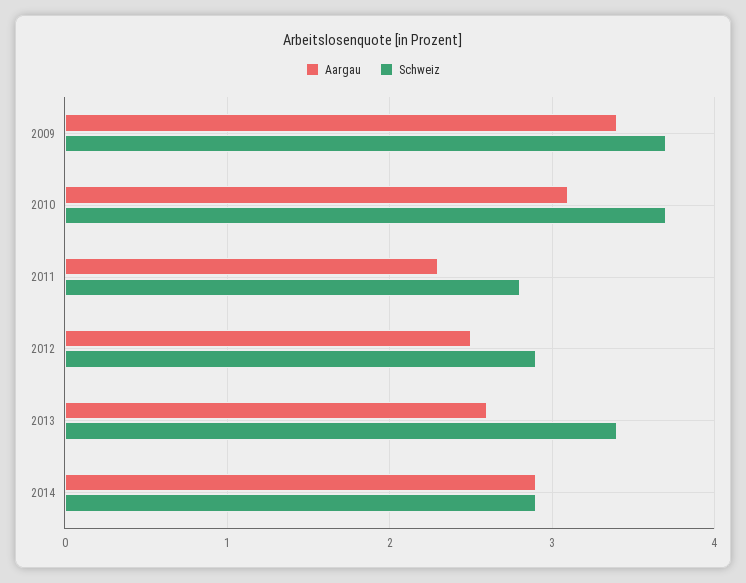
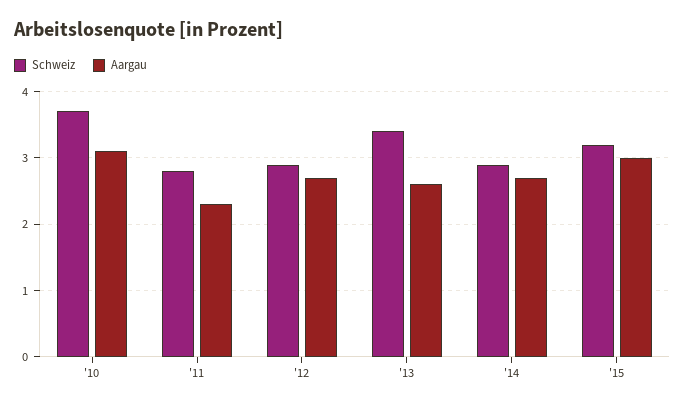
Aargau, 2009: 3.4 -> none
Schweiz, 2009: 3.7 -> none
Aargau, 2012: 2.5 -> 2.7
Aargau, 2014: 2.9 -> 2.7
Schweiz, '15: none -> 3.2
Aargau, '15: none -> 3

